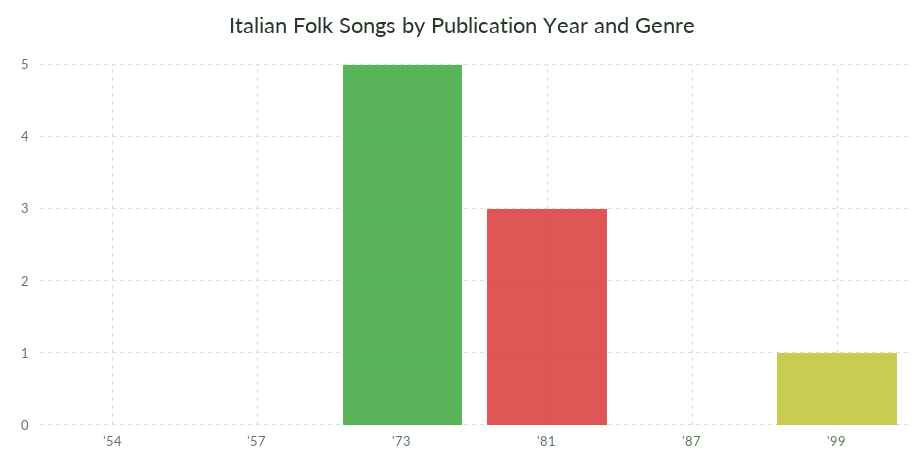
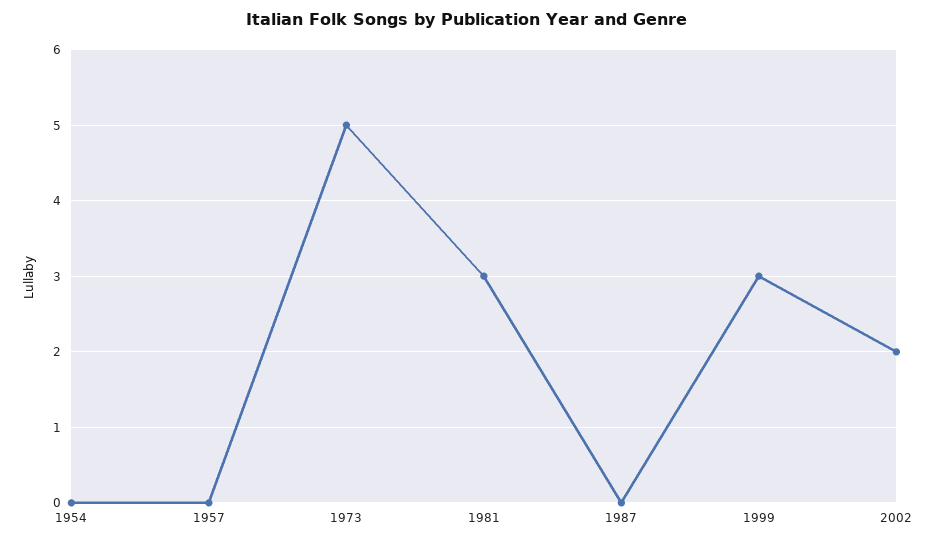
'99: 1 -> 3
2002: none -> 2

